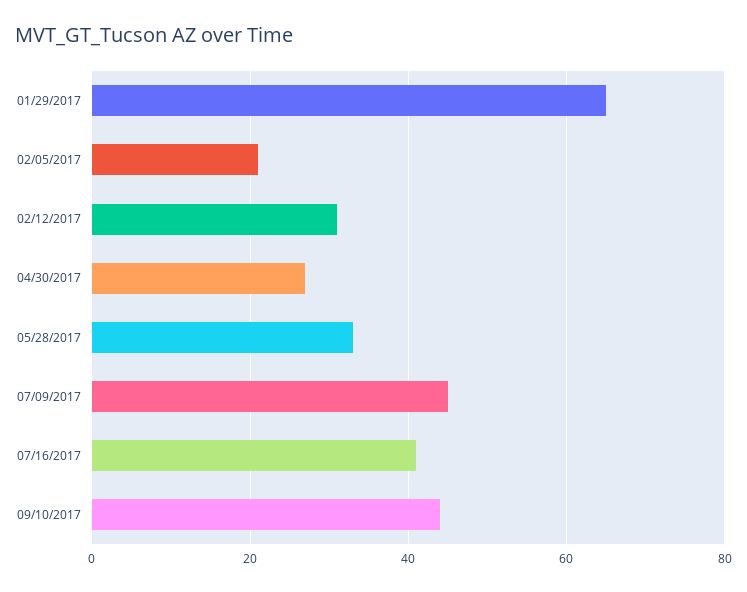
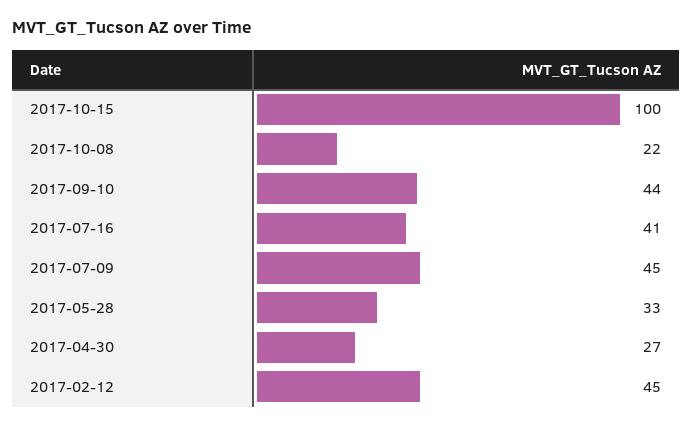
01/29/2017: 65 -> none
02/05/2017: 20 -> none
02/12/2017: 30 -> 45
2017-10-15: none -> 100
2017-10-08: none -> 22

